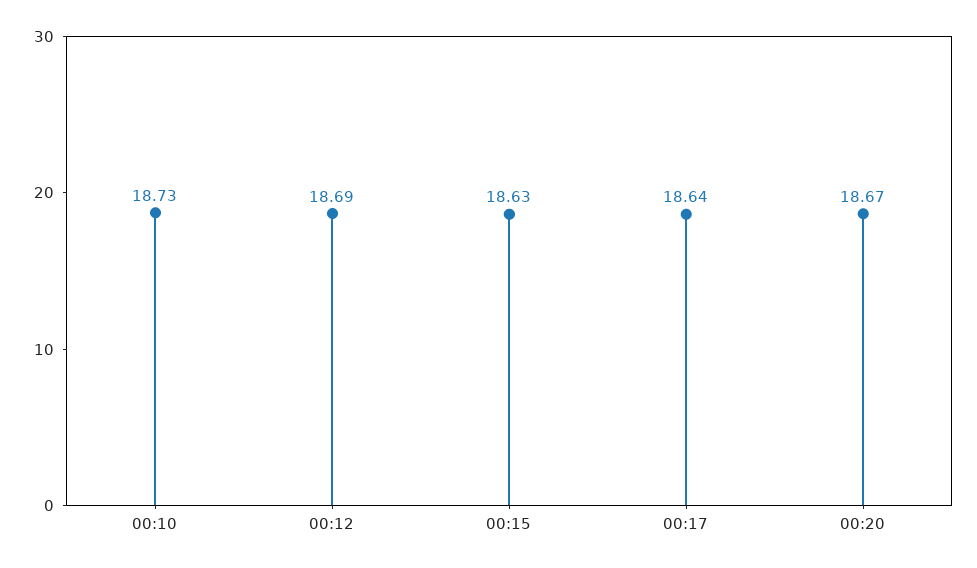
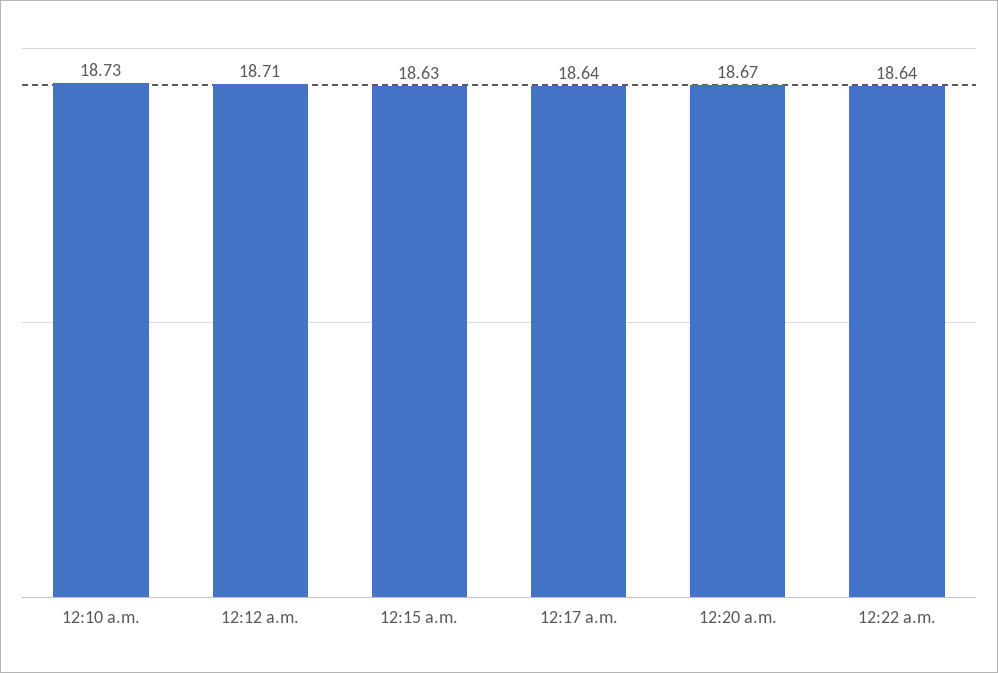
00:12: 18.69 -> 18.71
12:22 a.m.: none -> 18.64

